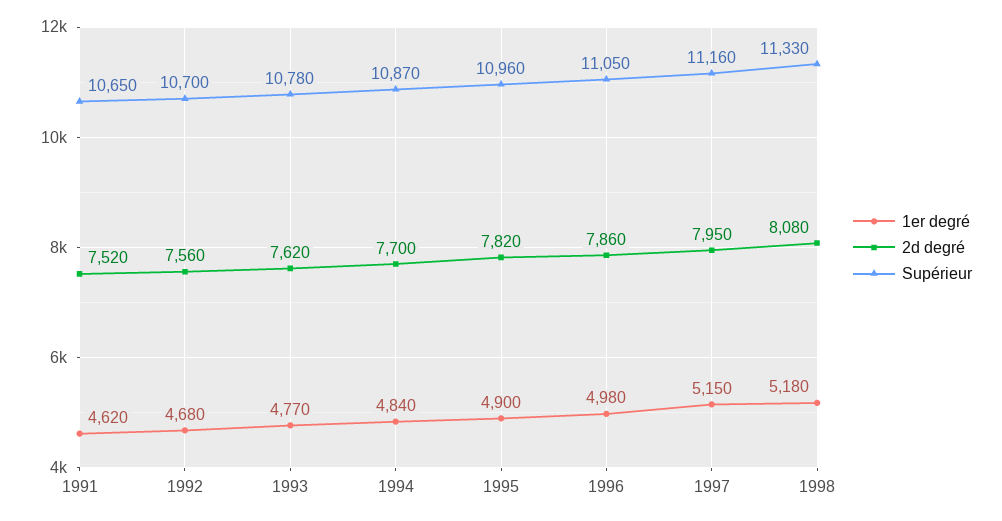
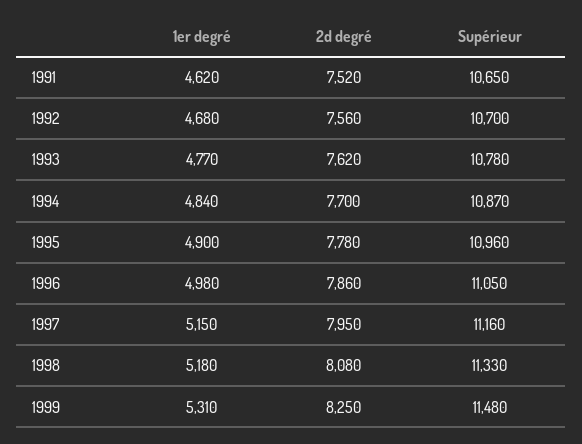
2d degré, 1995: 7820 -> 7780
1er degré, 1999: none -> 5310
2d degré, 1999: none -> 8250
Supérieur, 1999: none -> 11480

